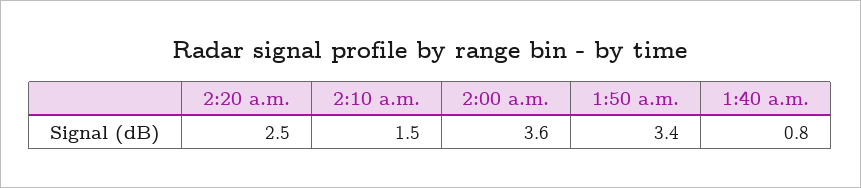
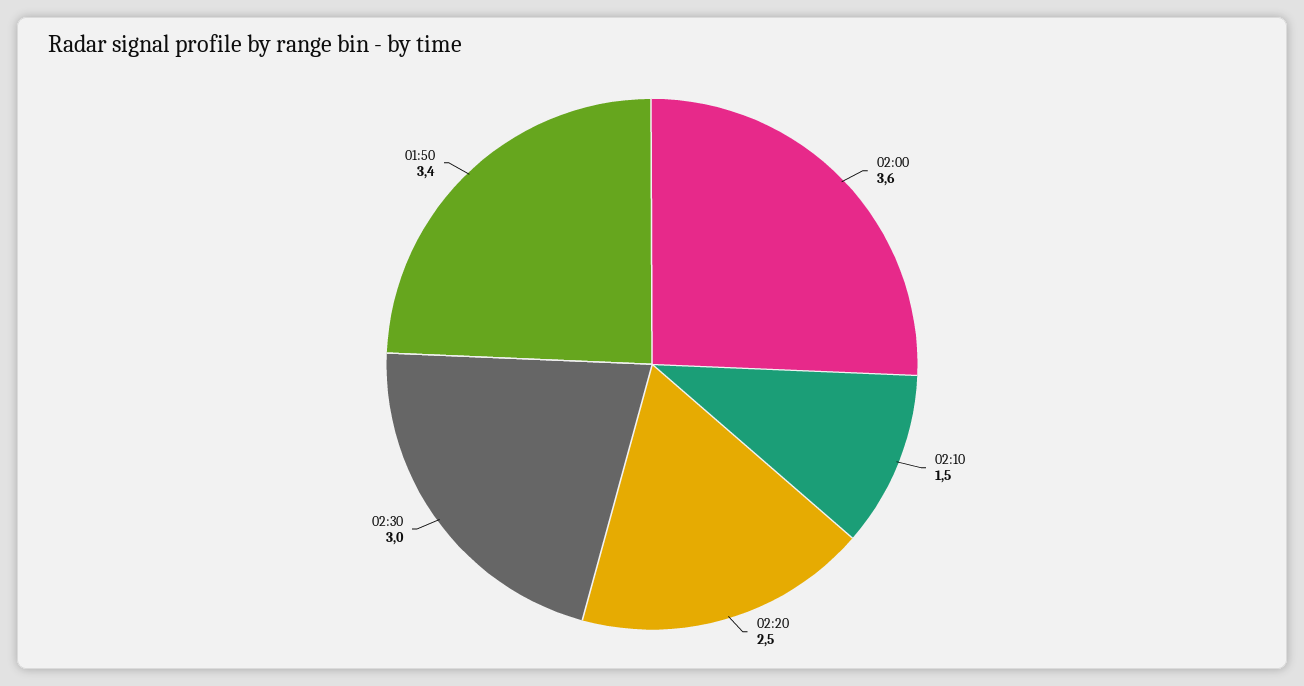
1:40 a.m.: 0.8 -> none
02:30: none -> 3

